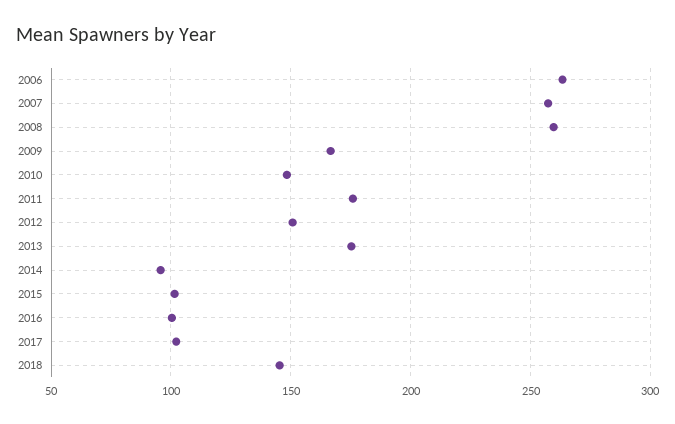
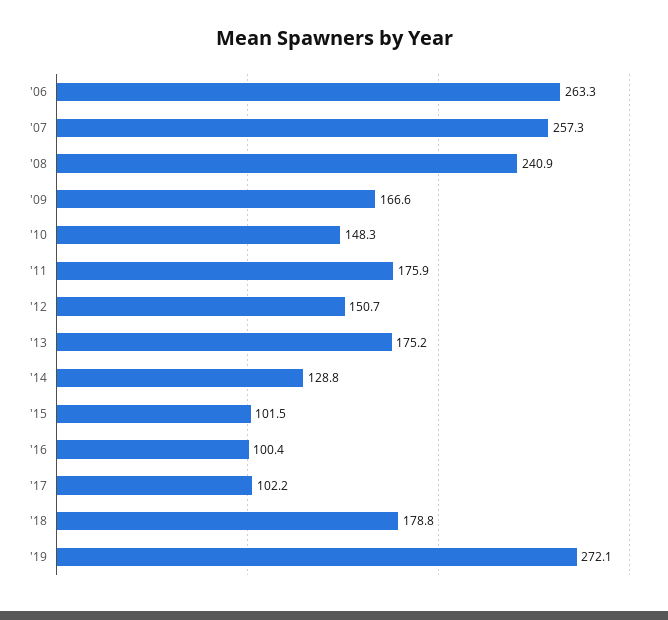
2008: 260 -> 240.9
2014: 95 -> 128.8
2018: 145 -> 178.8
'19: none -> 272.1

